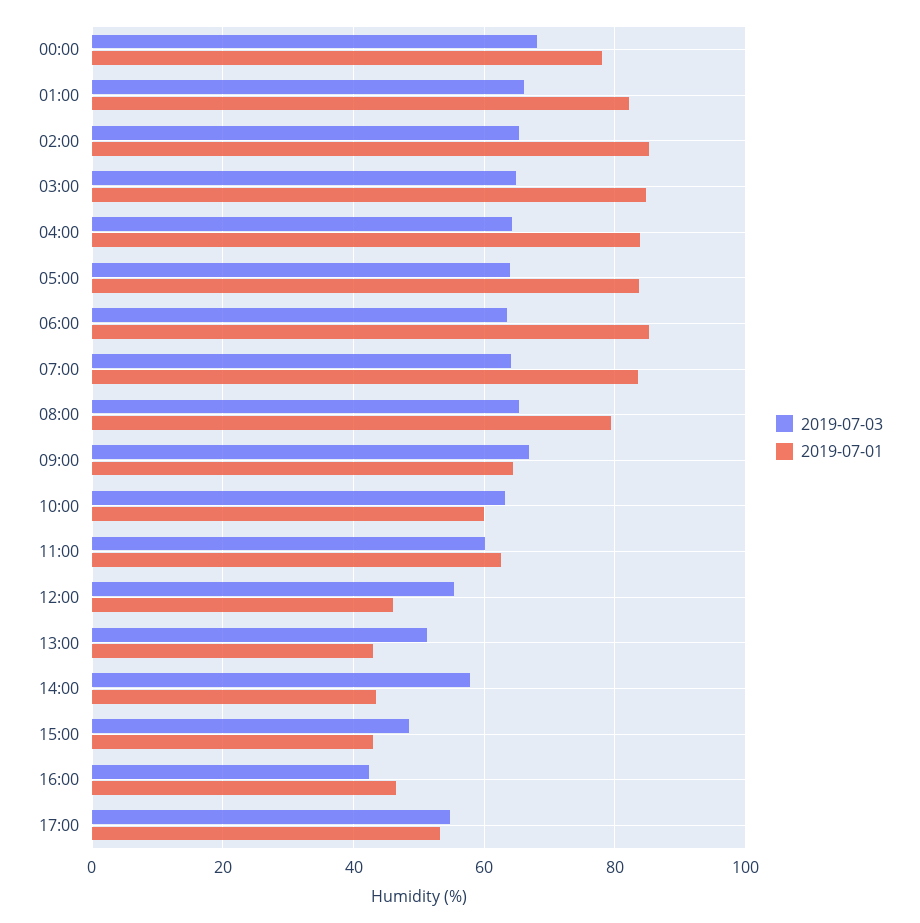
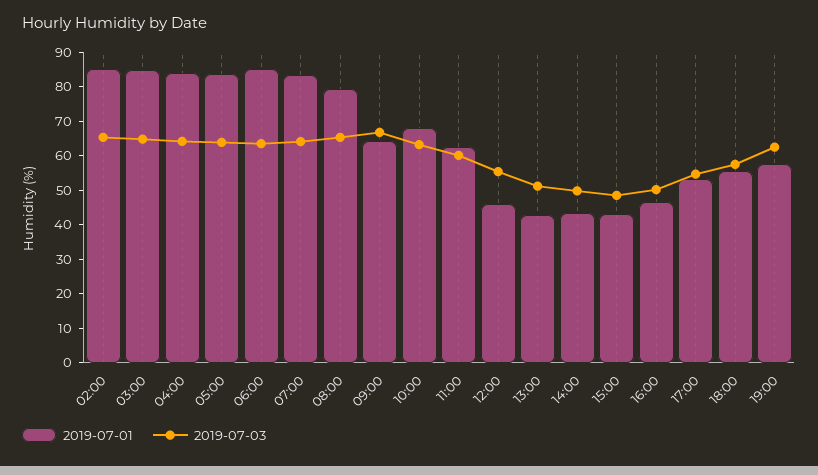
2019-07-03, 00:00: 68 -> none
2019-07-01, 00:00: 78 -> none
2019-07-03, 01:00: 66 -> none
2019-07-01, 01:00: 82 -> none
2019-07-01, 10:00: 60 -> 67.5
2019-07-03, 14:00: 58 -> 50
2019-07-03, 16:00: 42 -> 50
2019-07-01, 18:00: none -> 55
2019-07-03, 18:00: none -> 57.5
2019-07-01, 19:00: none -> 57.5
2019-07-03, 19:00: none -> 62.5

